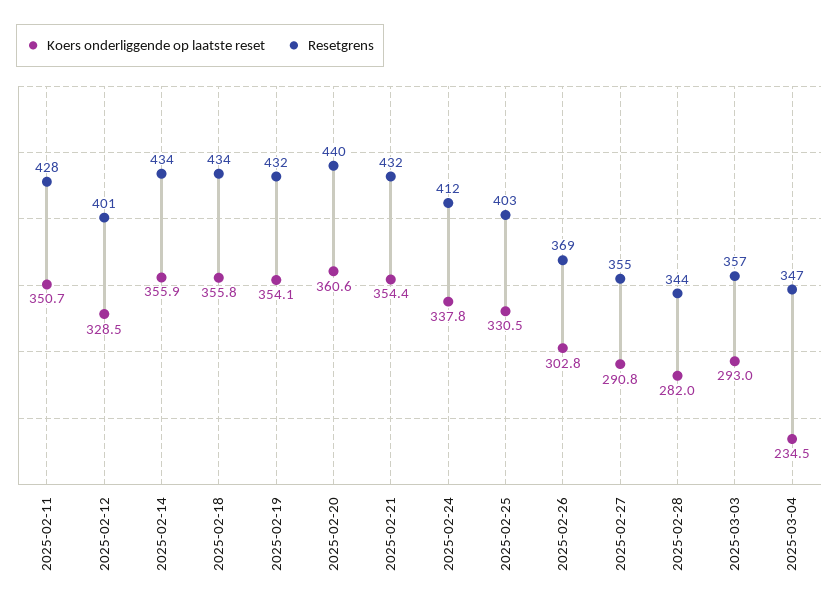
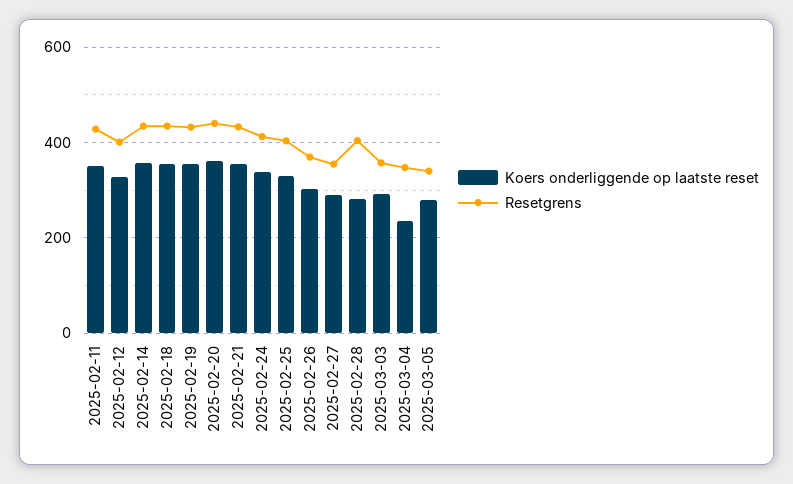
Resetgrens, 2025-02-28: 344 -> 400
Koers onderliggende op laatste reset, 2025-03-05: none -> 280
Resetgrens, 2025-03-05: none -> 340

